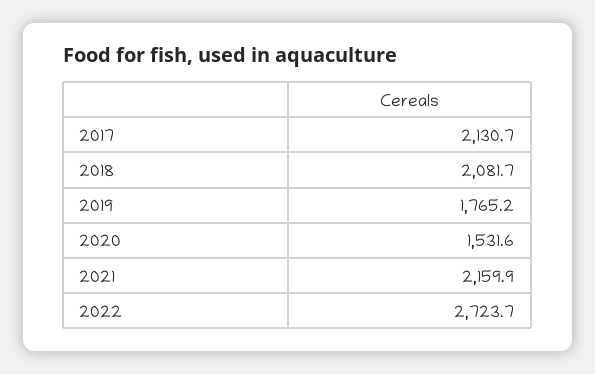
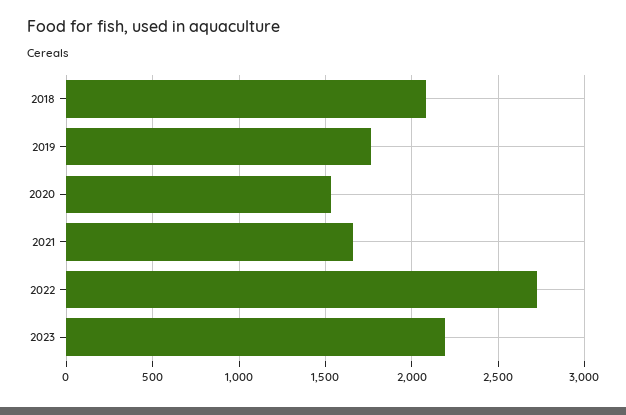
2017: 2130.7 -> none
2021: 2159.9 -> 1650
2023: none -> 2200

